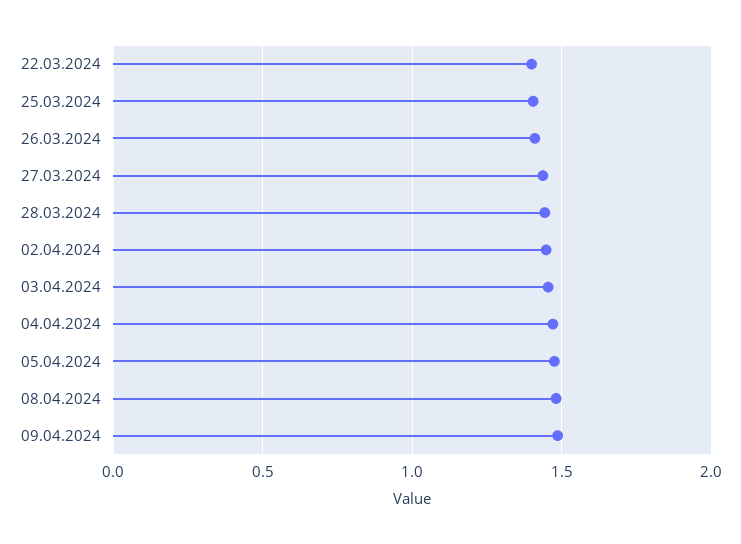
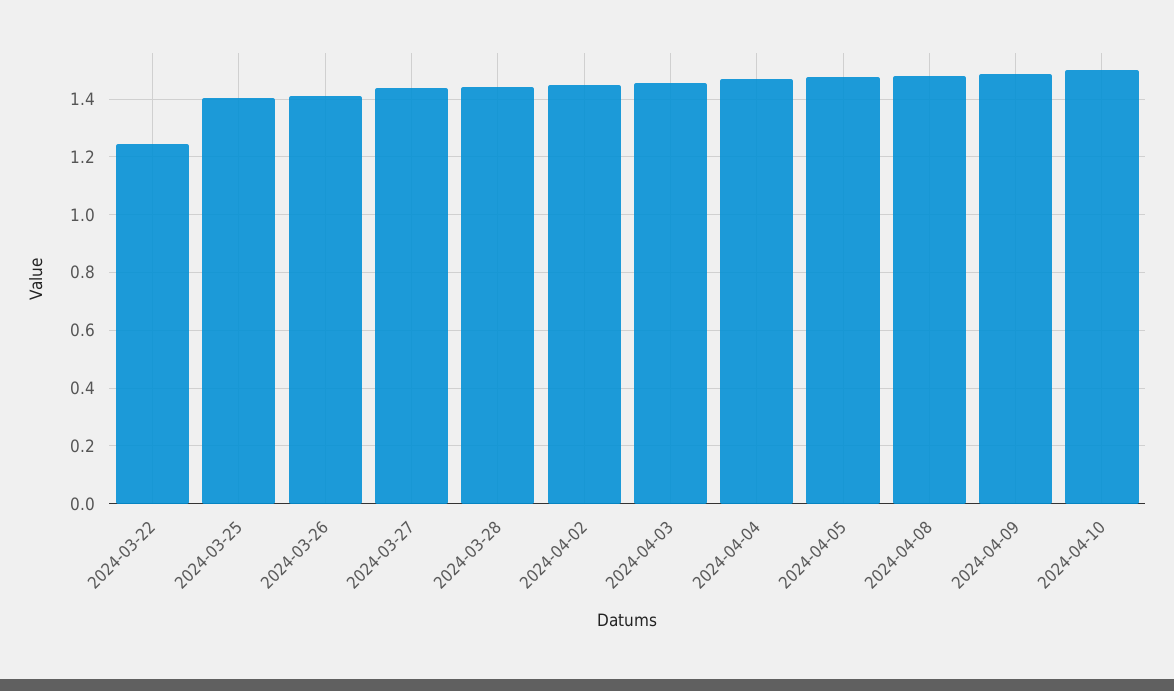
22.03.2024: 1.4 -> 1.25
2024-04-10: none -> 1.5

